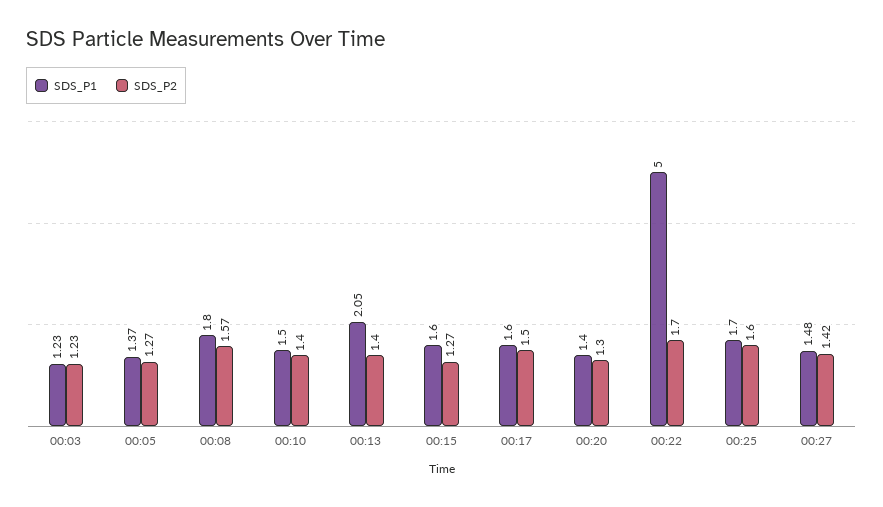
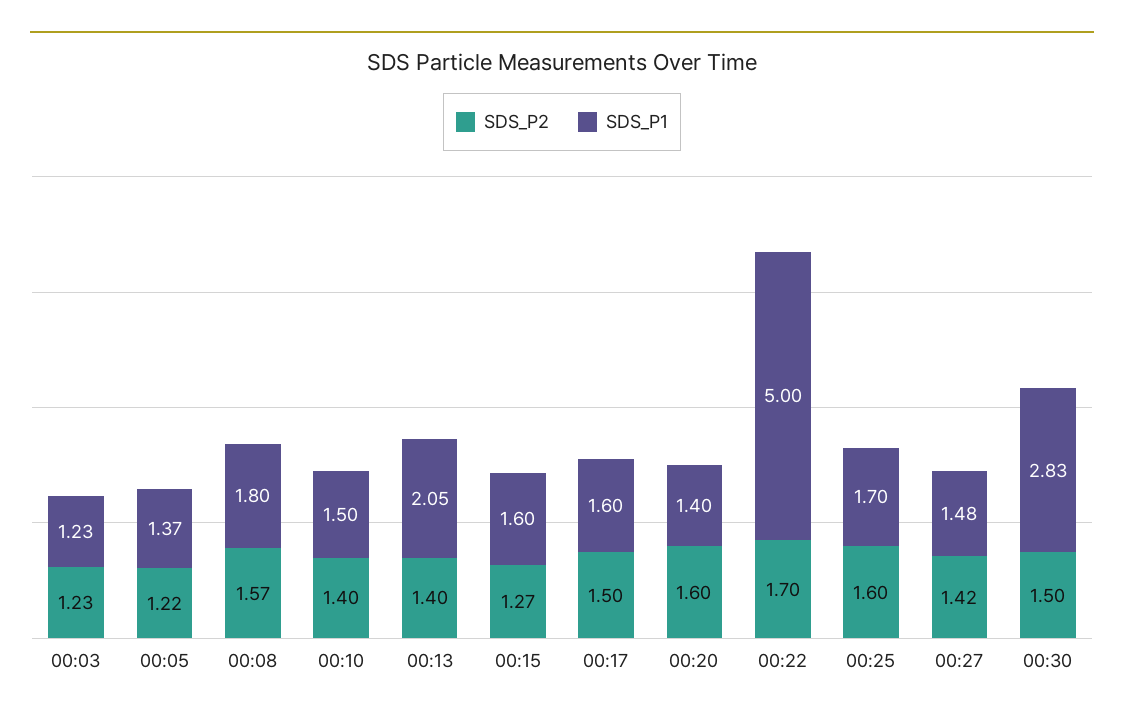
SDS_P2, 00:05: 1.27 -> 1.22
SDS_P2, 00:20: 1.3 -> 1.6
SDS_P2, 00:30: none -> 1.5
SDS_P1, 00:30: none -> 2.83

